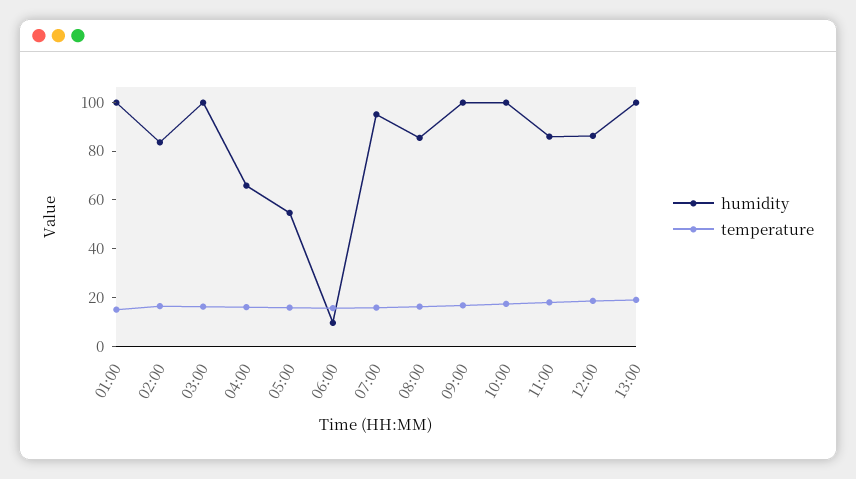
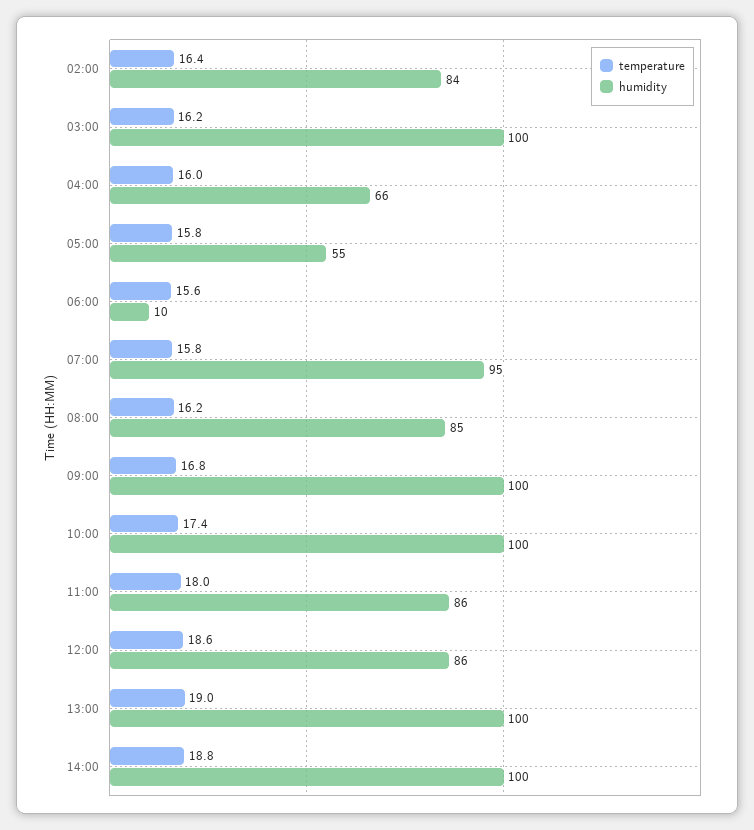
humidity, 01:00: 100 -> none
temperature, 01:00: 15 -> none
temperature, 14:00: none -> 18.8
humidity, 14:00: none -> 100

